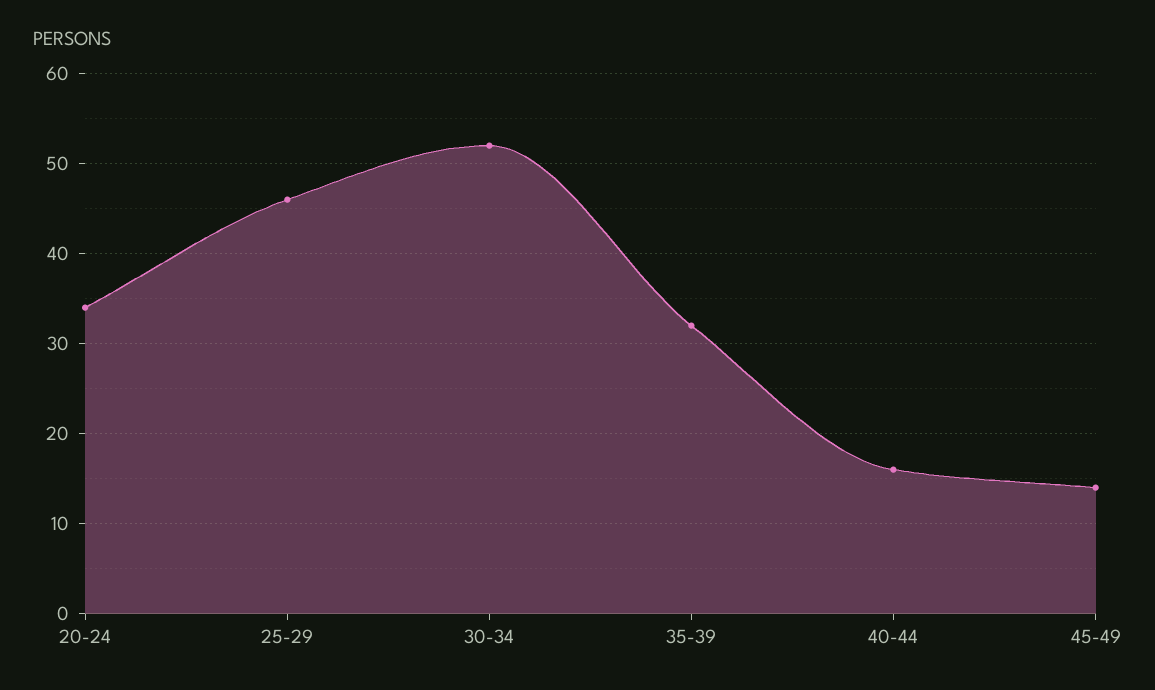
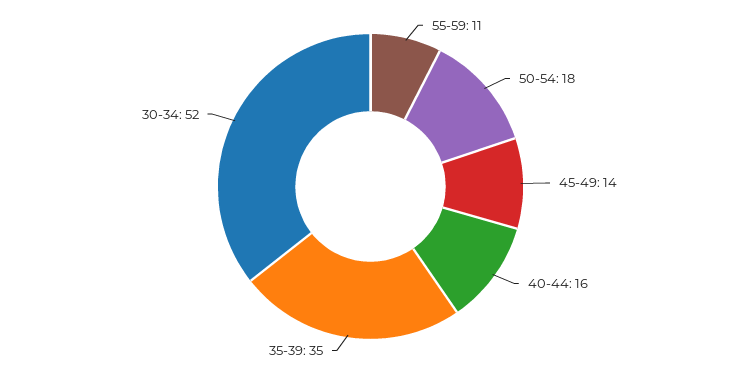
20-24: 34 -> none
25-29: 46 -> none
35-39: 32 -> 35
55-59: none -> 11
50-54: none -> 18

